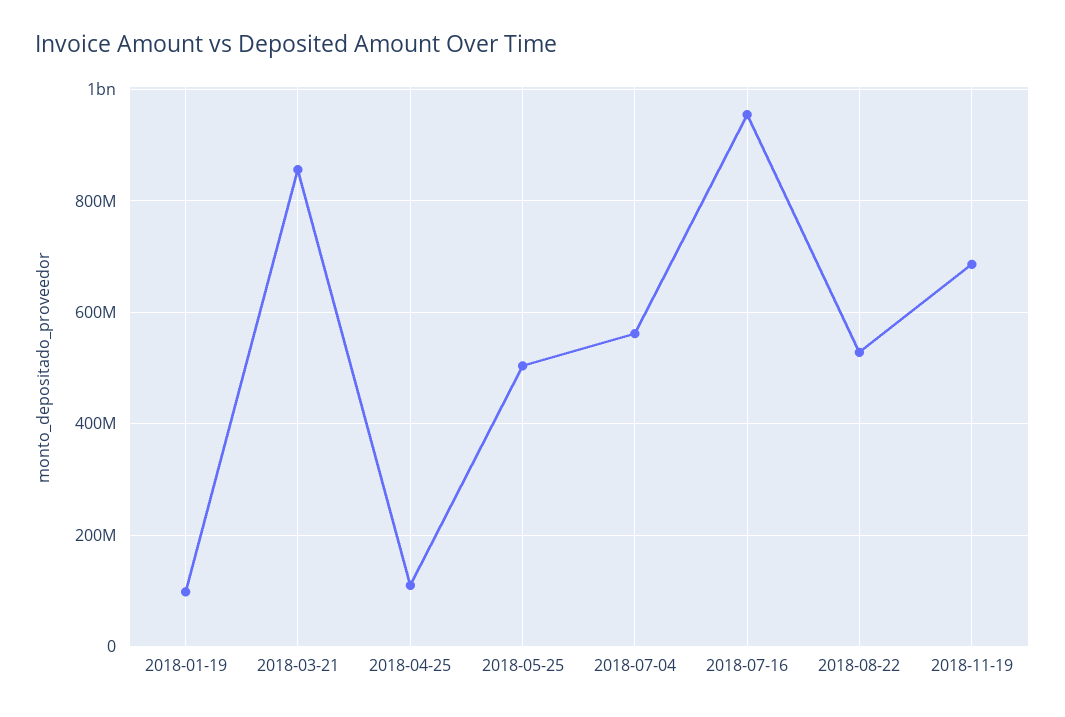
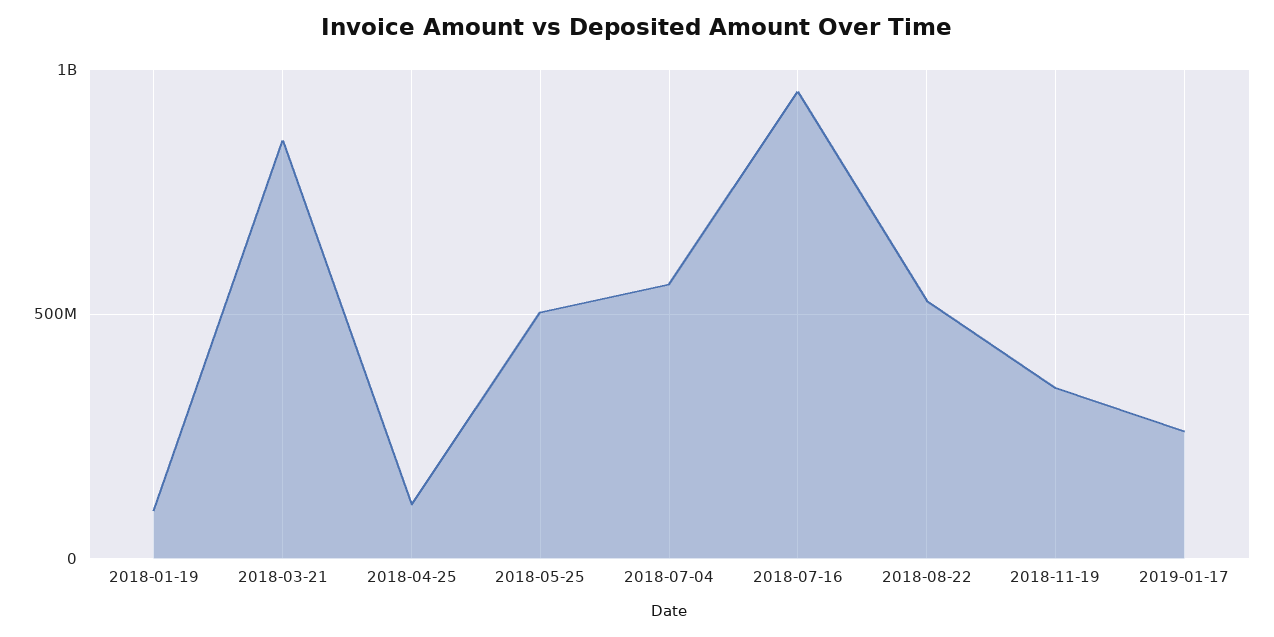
2018-11-19: 680000000 -> 350000000
2019-01-17: none -> 250000000

